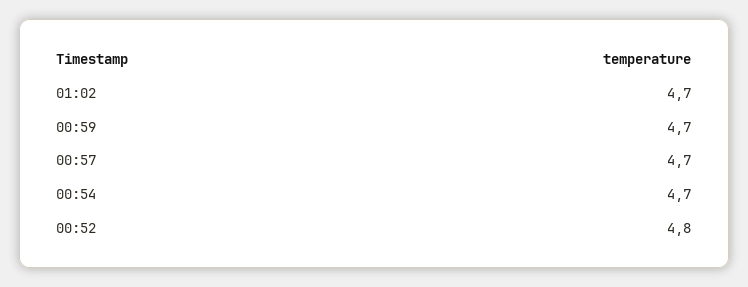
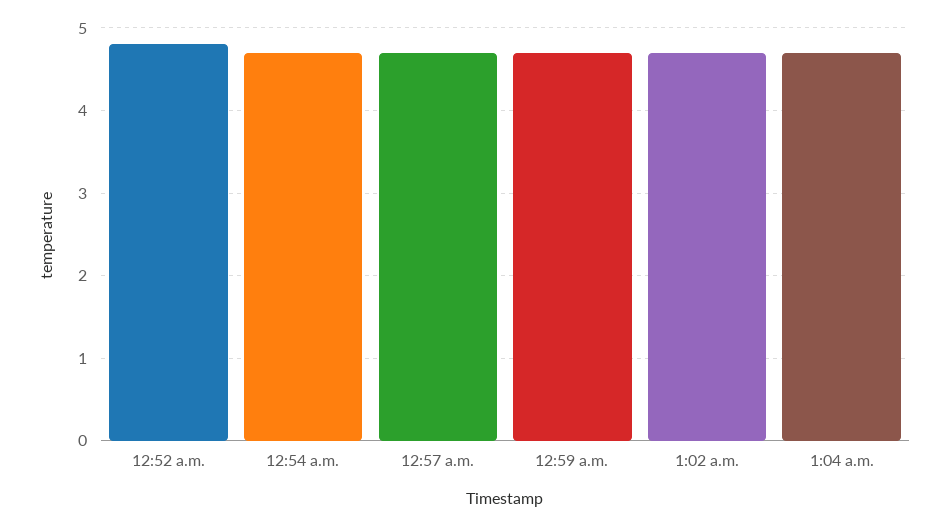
1:04 a.m.: none -> 4.7

